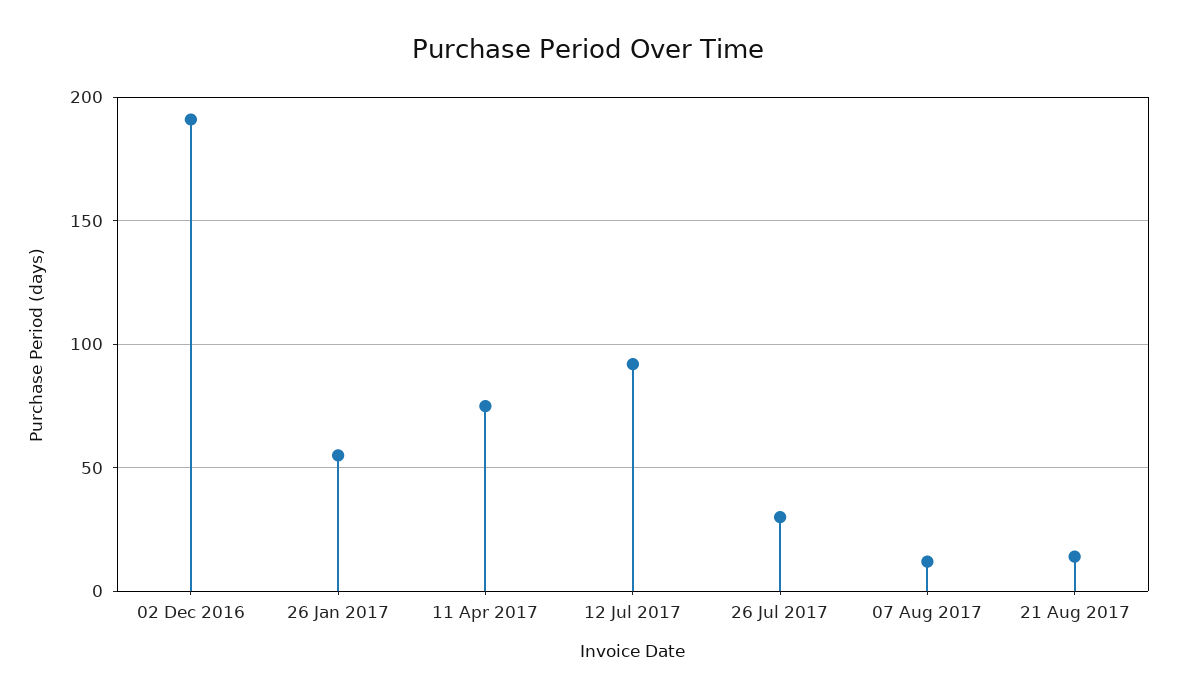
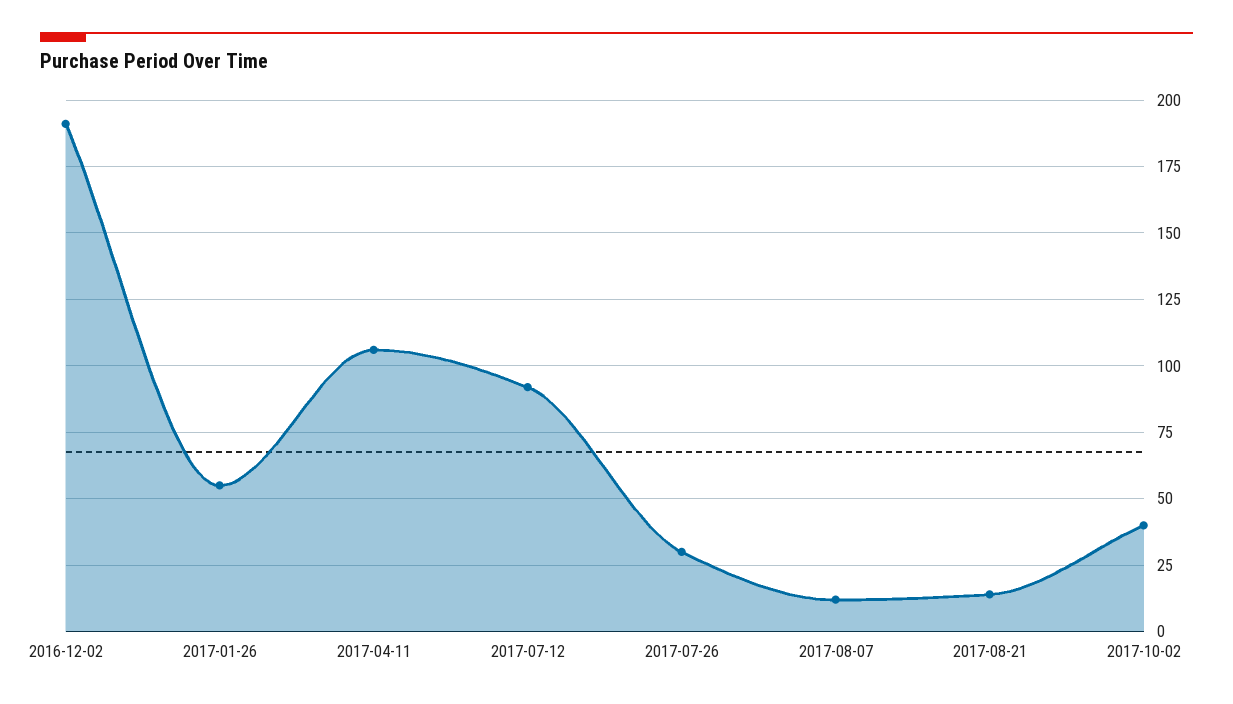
11 Apr 2017: 75 -> 105
2017-10-02: none -> 40

